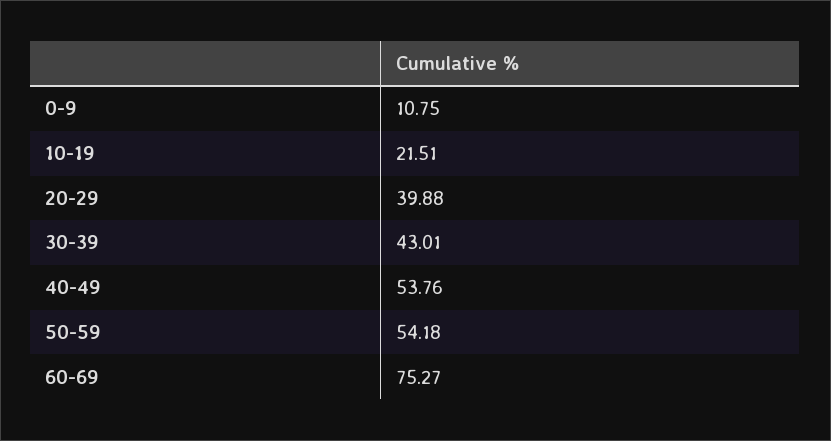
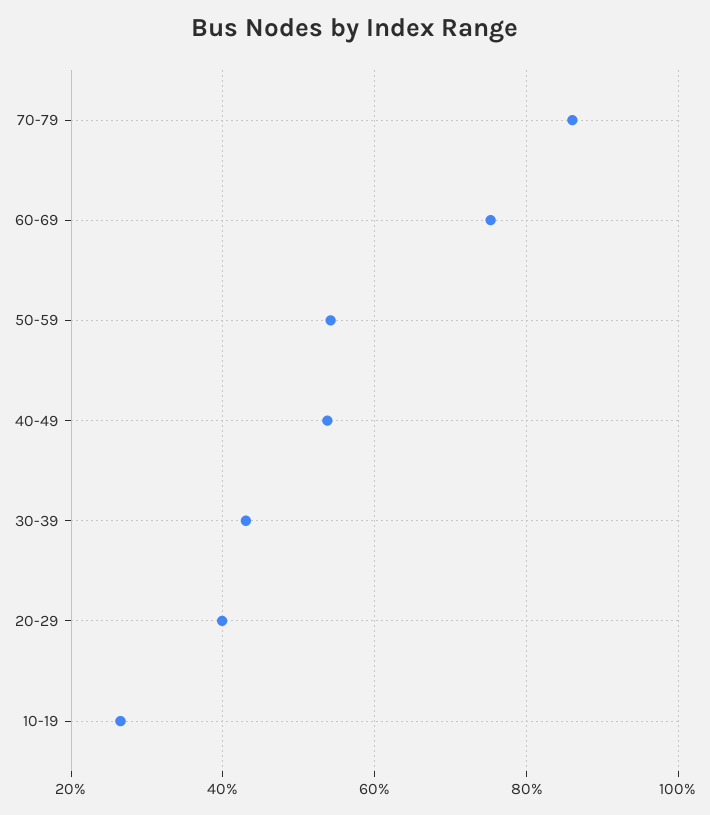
0-9: 10.75 -> none
10-19: 21.51 -> 26
70-79: none -> 86

